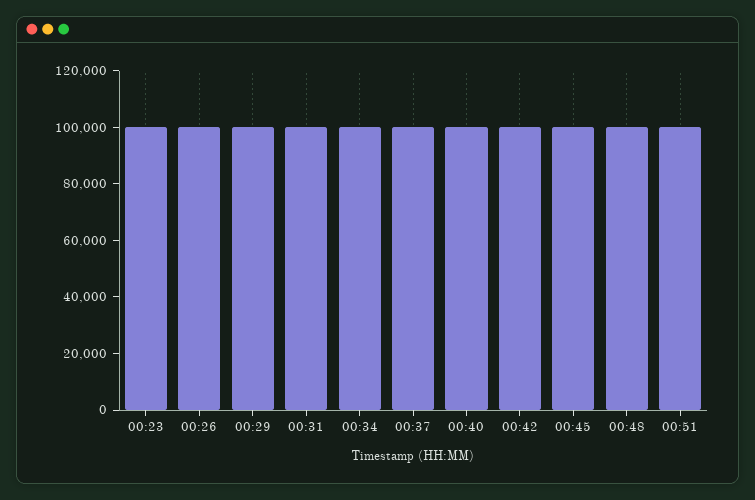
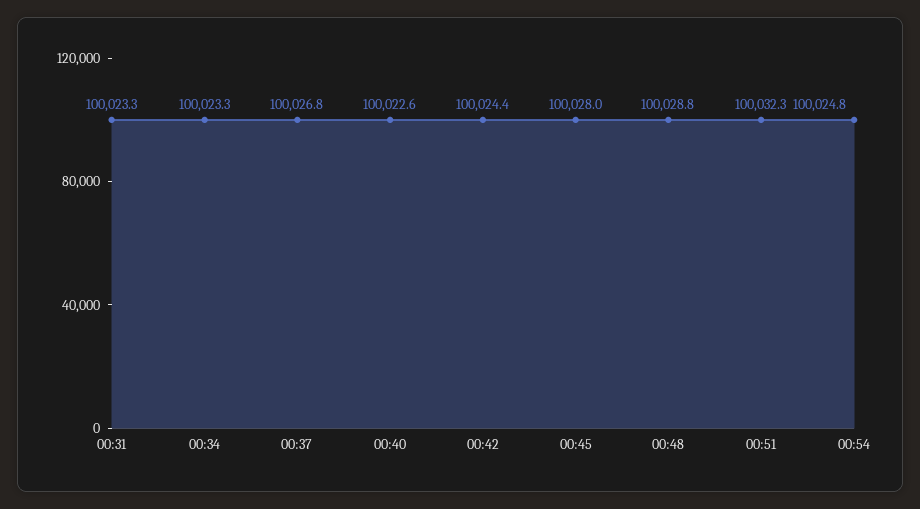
00:23: 100000 -> none
00:26: 100000 -> none
00:29: 100000 -> none
00:54: none -> 100024.8

